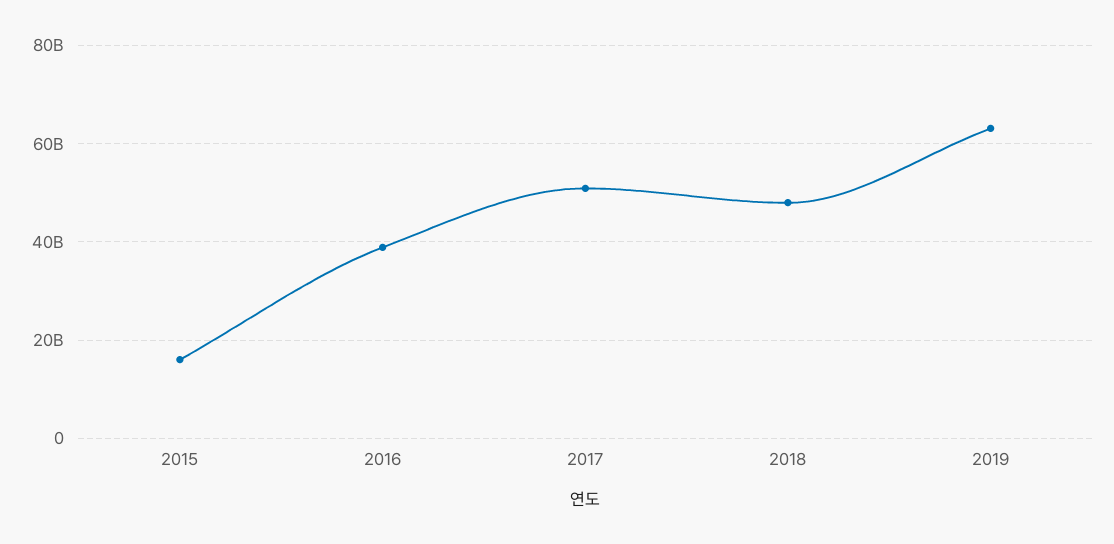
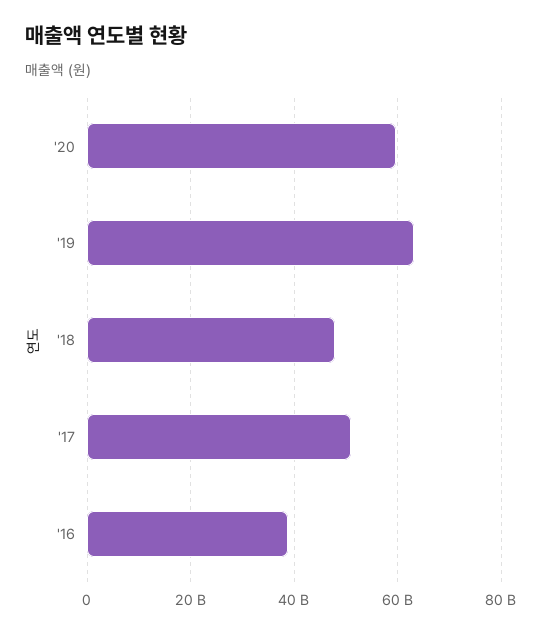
2015: 16000000000 -> none
'20: none -> 60000000000

